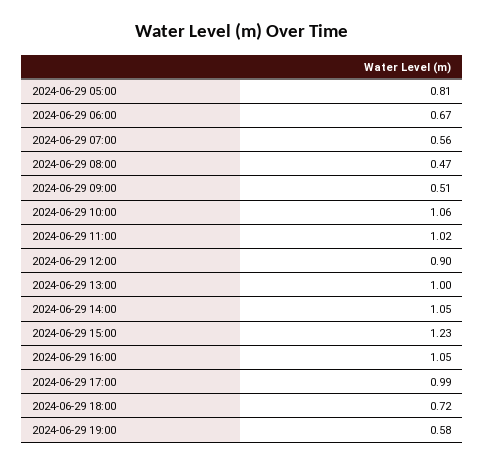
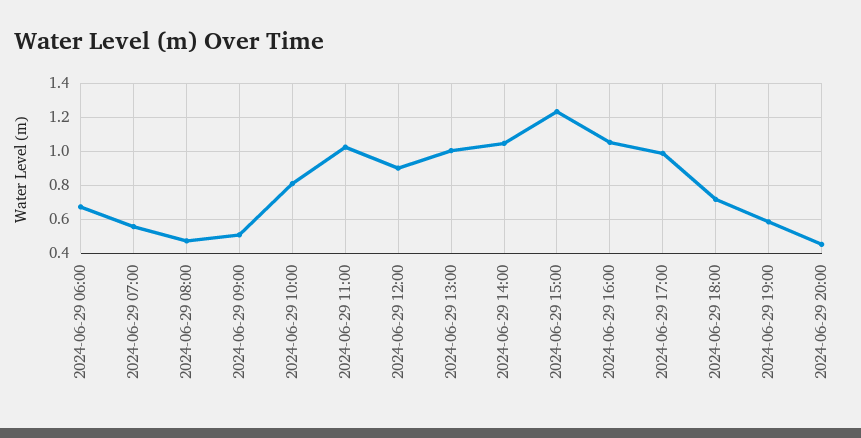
2024-06-29 05:00: 0.81 -> none
2024-06-29 10:00: 1.06 -> 0.8
2024-06-29 20:00: none -> 0.45

